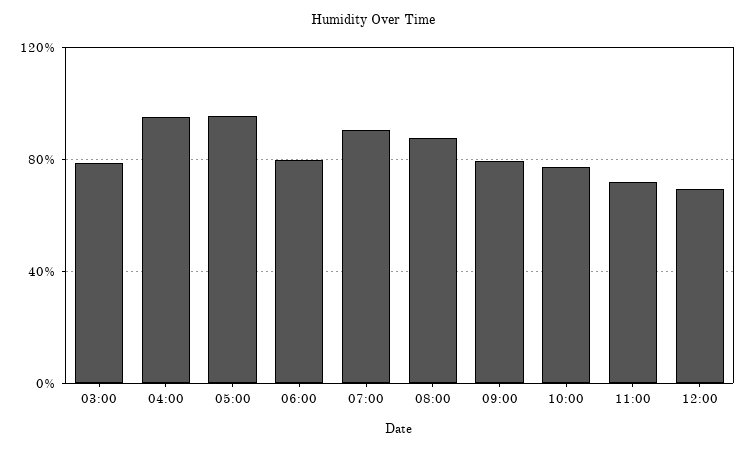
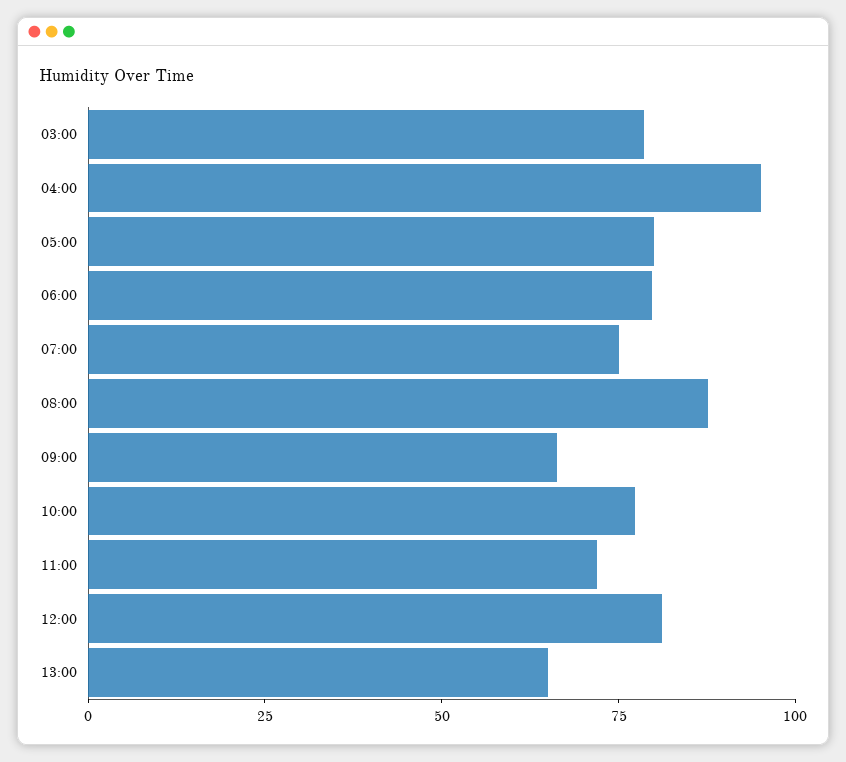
05:00: 95 -> 80
07:00: 90 -> 75
09:00: 80 -> 65
12:00: 70 -> 80
13:00: none -> 65

